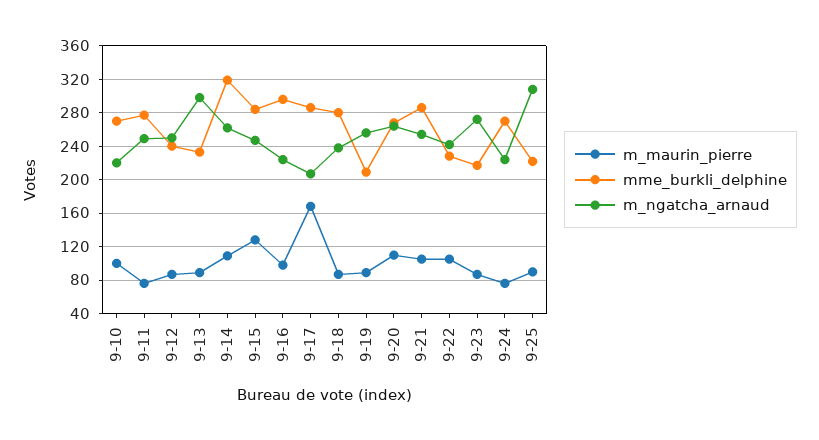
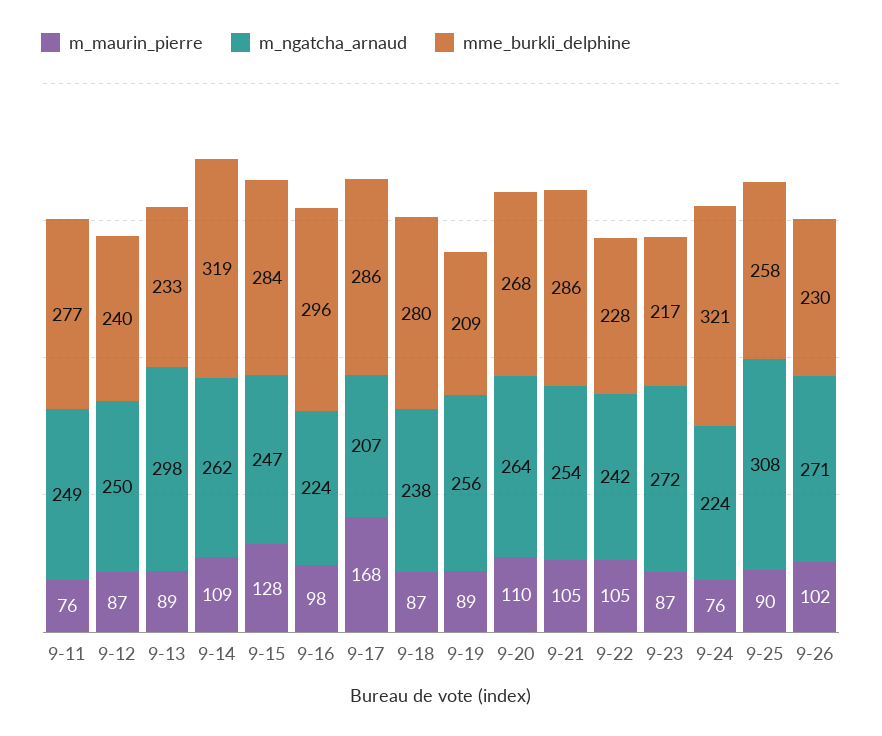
m_maurin_pierre, 9-10: 100 -> none
mme_burkli_delphine, 9-10: 270 -> none
m_ngatcha_arnaud, 9-10: 220 -> none
mme_burkli_delphine, 9-24: 270 -> 321
mme_burkli_delphine, 9-25: 220 -> 258
m_maurin_pierre, 9-26: none -> 102
m_ngatcha_arnaud, 9-26: none -> 271
mme_burkli_delphine, 9-26: none -> 230

